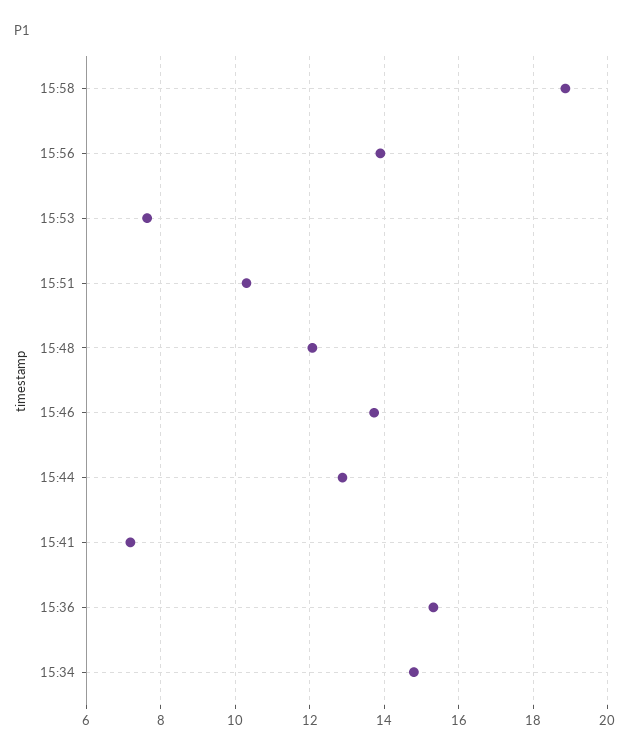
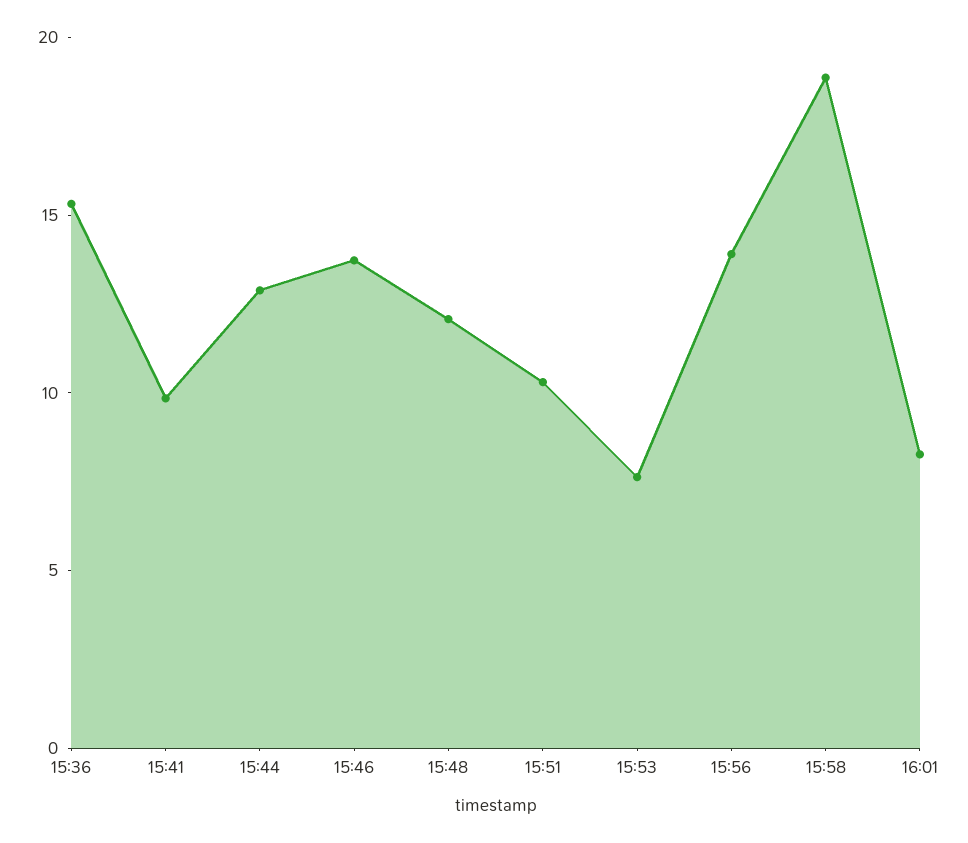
15:41: 7.2 -> 10
15:34: 14.8 -> none
16:01: none -> 8

